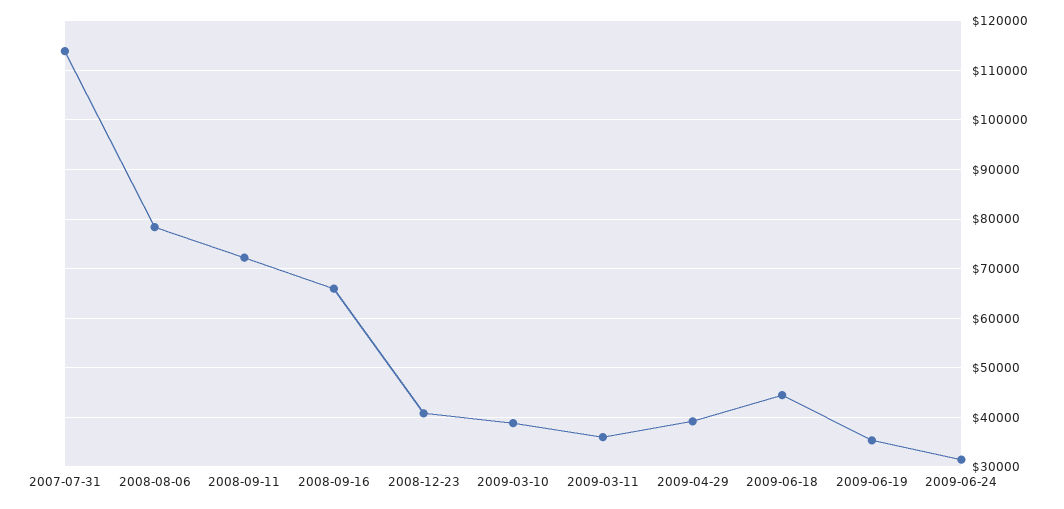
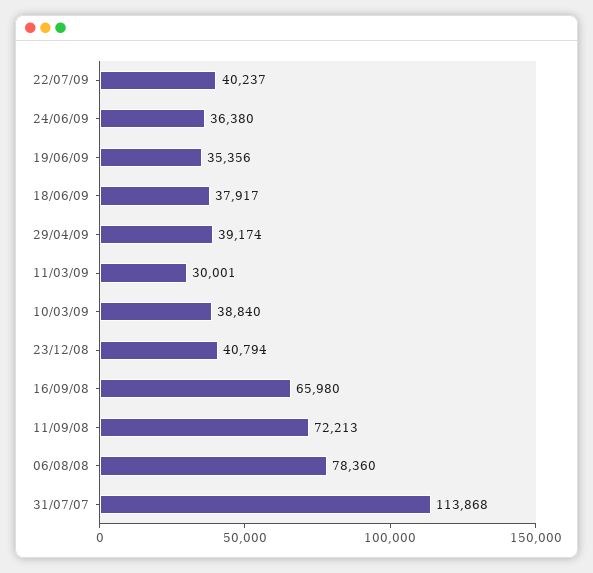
2009-03-11: 36000 -> 30001
2009-06-18: 44000 -> 37917
2009-06-24: 32000 -> 36380
22/07/09: none -> 40237

